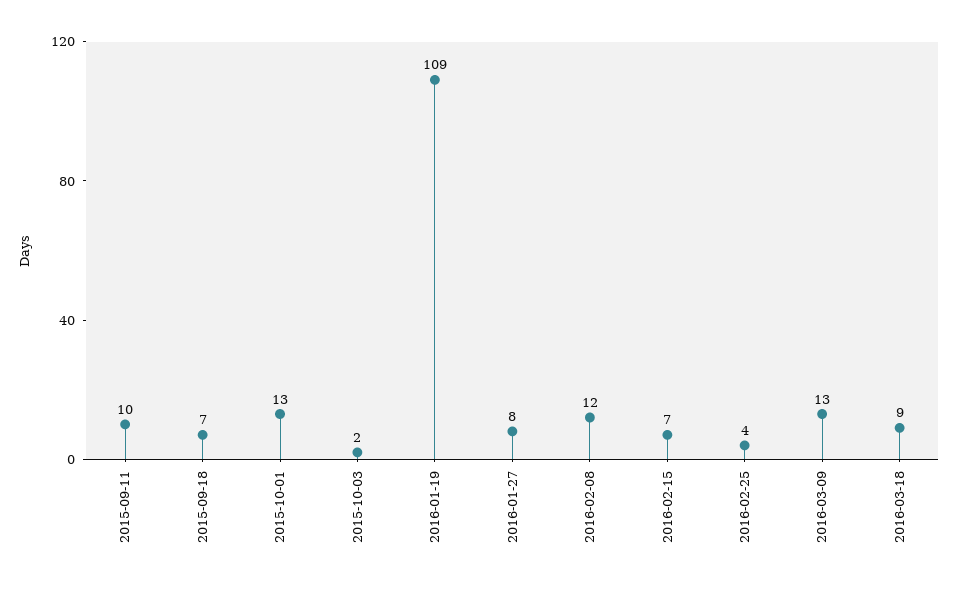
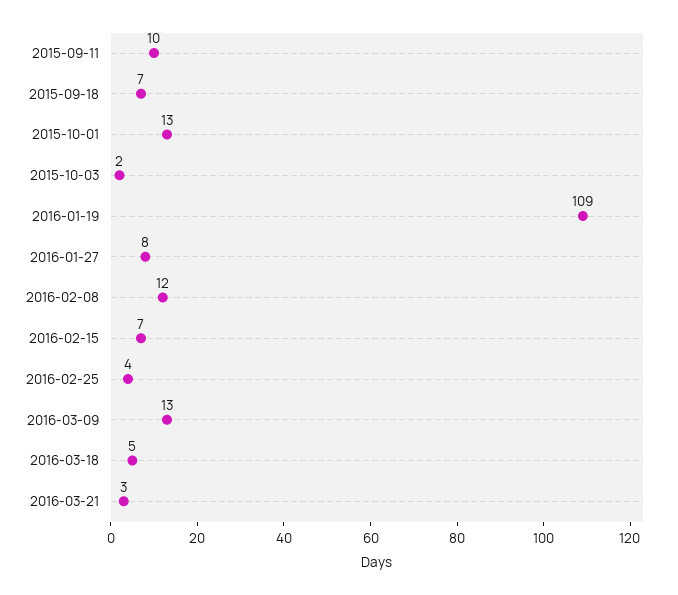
2016-03-18: 9 -> 5
2016-03-21: none -> 3

